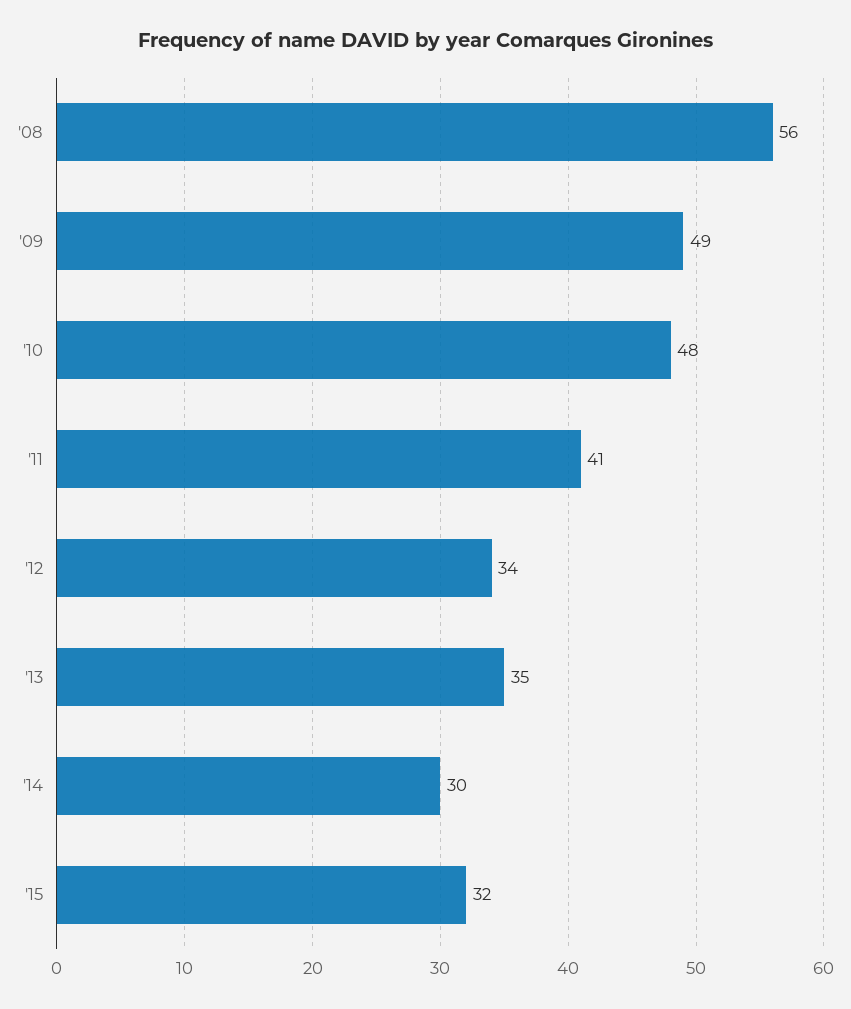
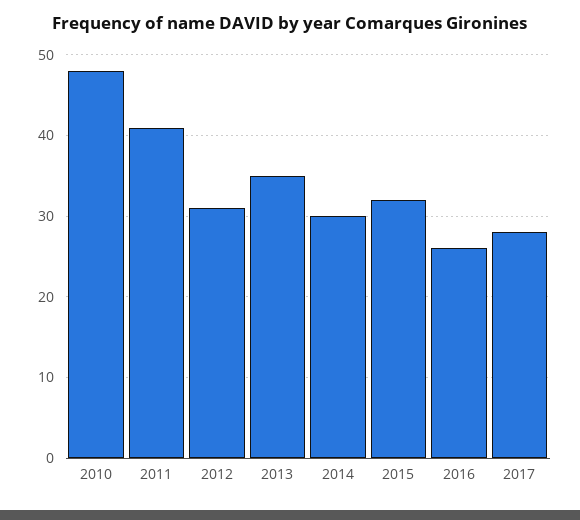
'08: 56 -> none
'09: 49 -> none
'12: 34 -> 31
2016: none -> 26
2017: none -> 28

